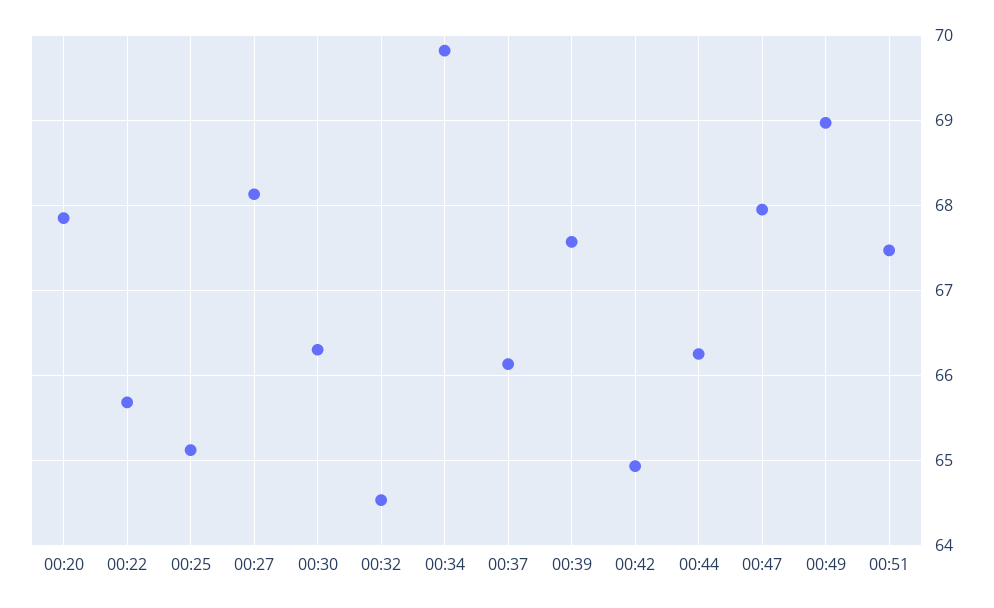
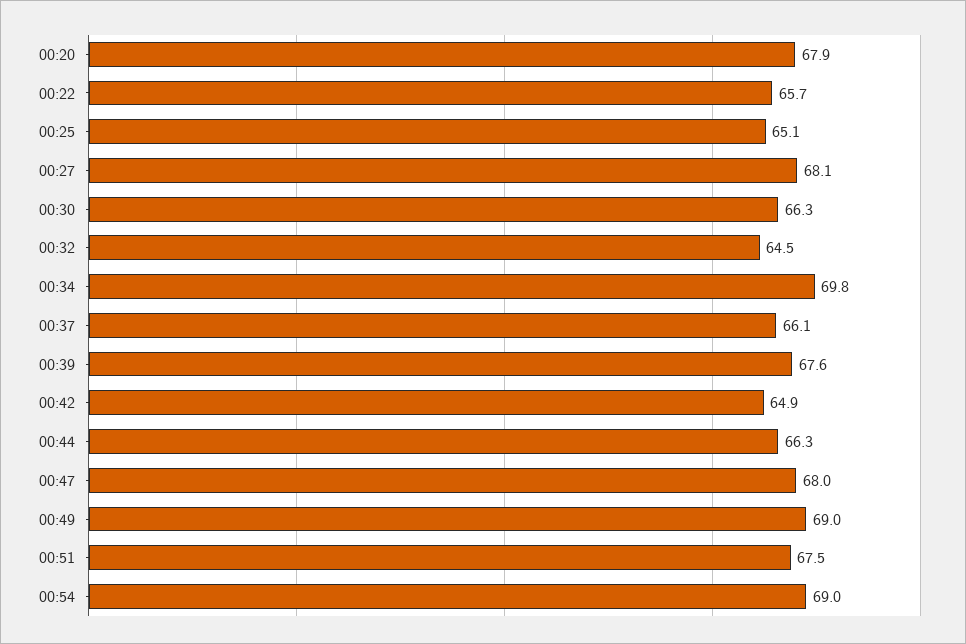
00:54: none -> 69

